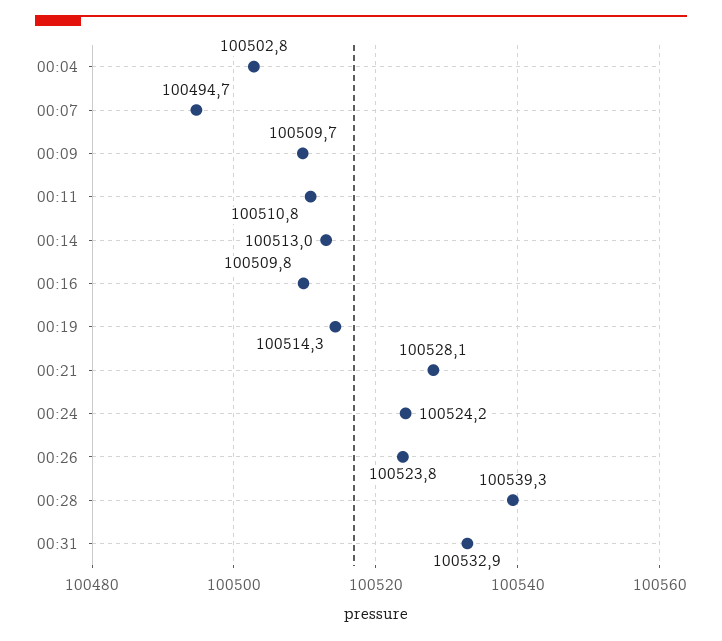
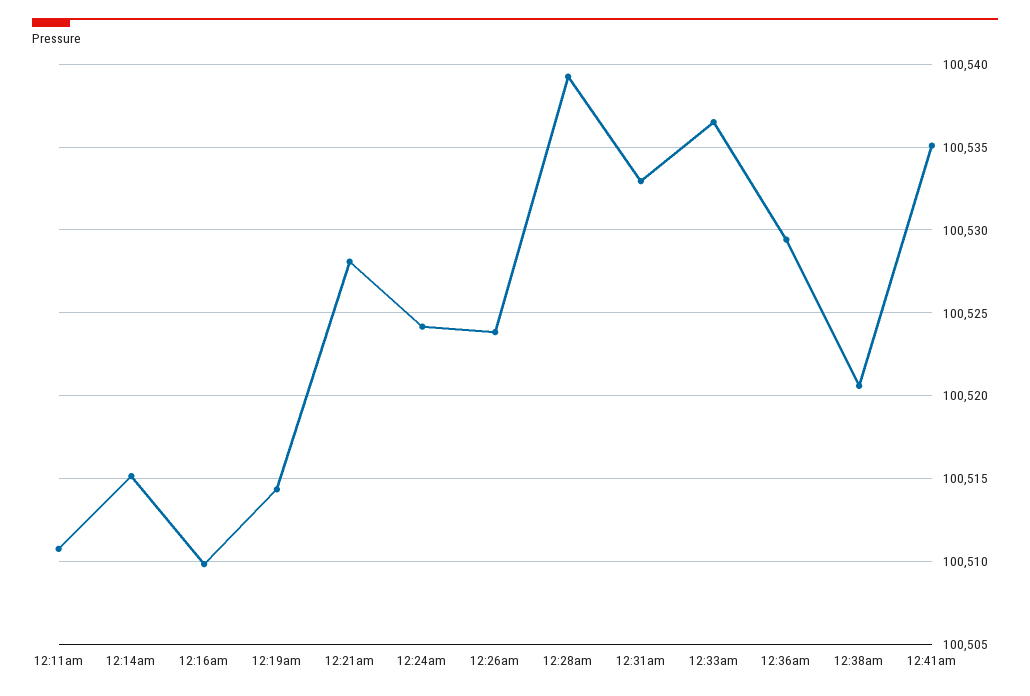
00:04: 100502.8 -> none
00:07: 100494.7 -> none
00:09: 100509.7 -> none
00:14: 100513 -> 100515
12:33am: none -> 100536.5
12:36am: none -> 100529.5
12:38am: none -> 100520.5
12:41am: none -> 100535

